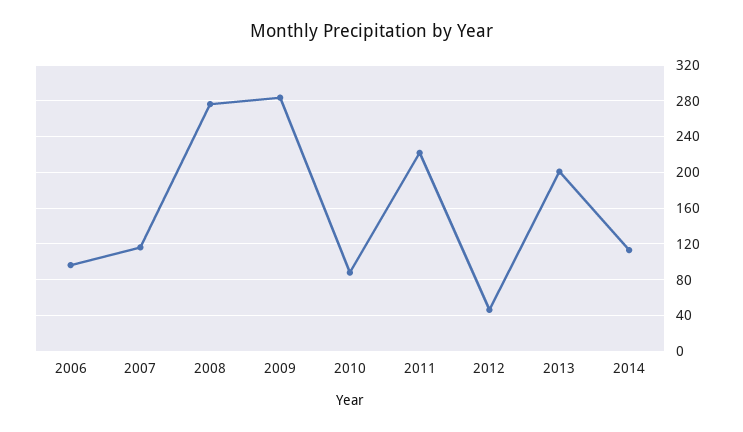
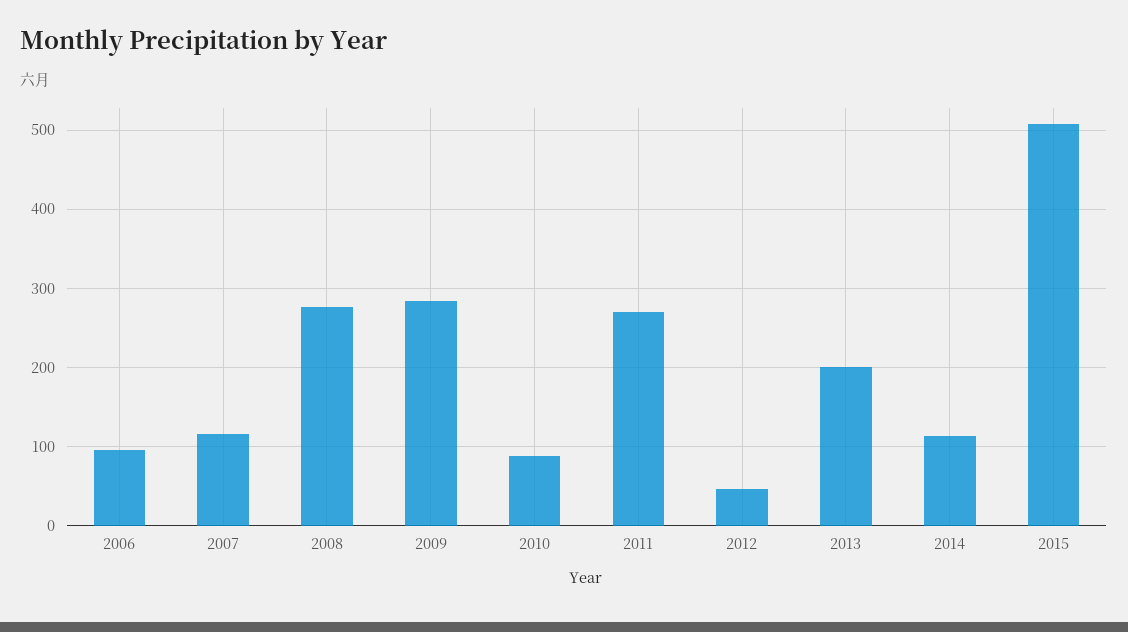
2011: 220 -> 270
2015: none -> 510

